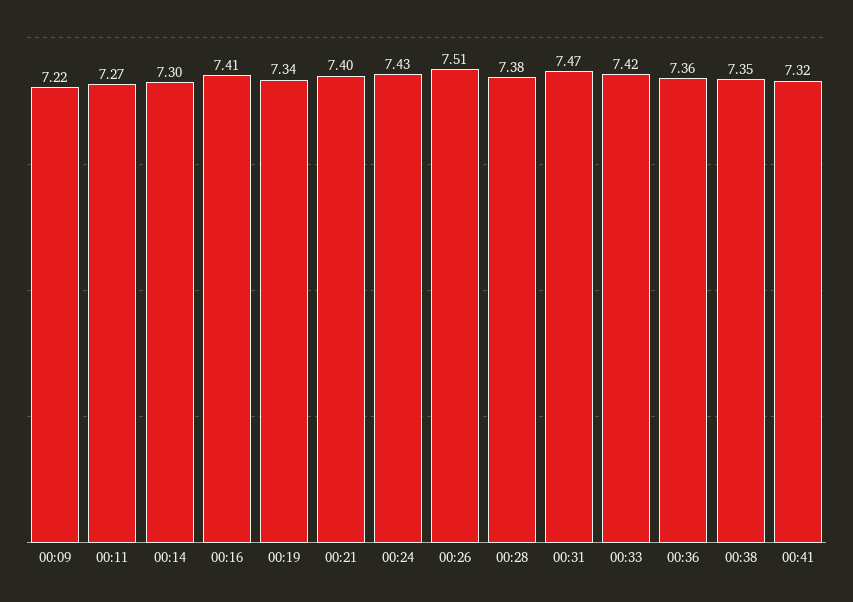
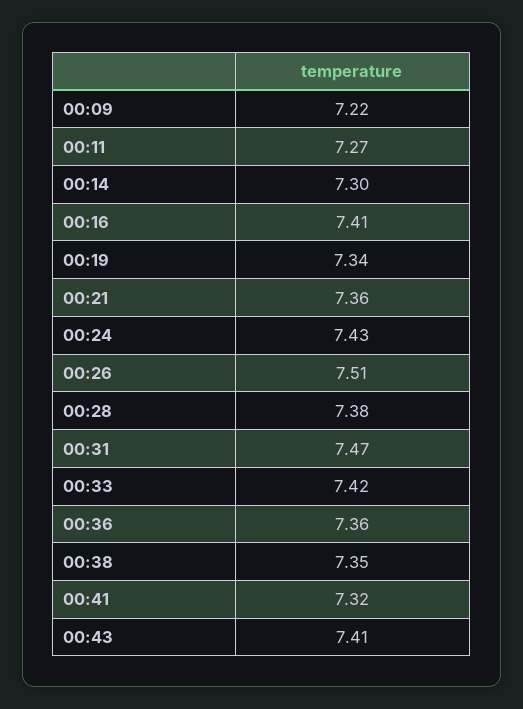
00:21: 7.4 -> 7.36
00:43: none -> 7.41

